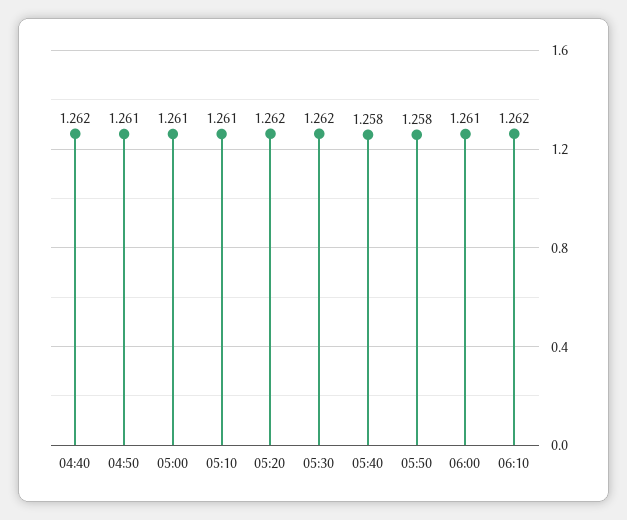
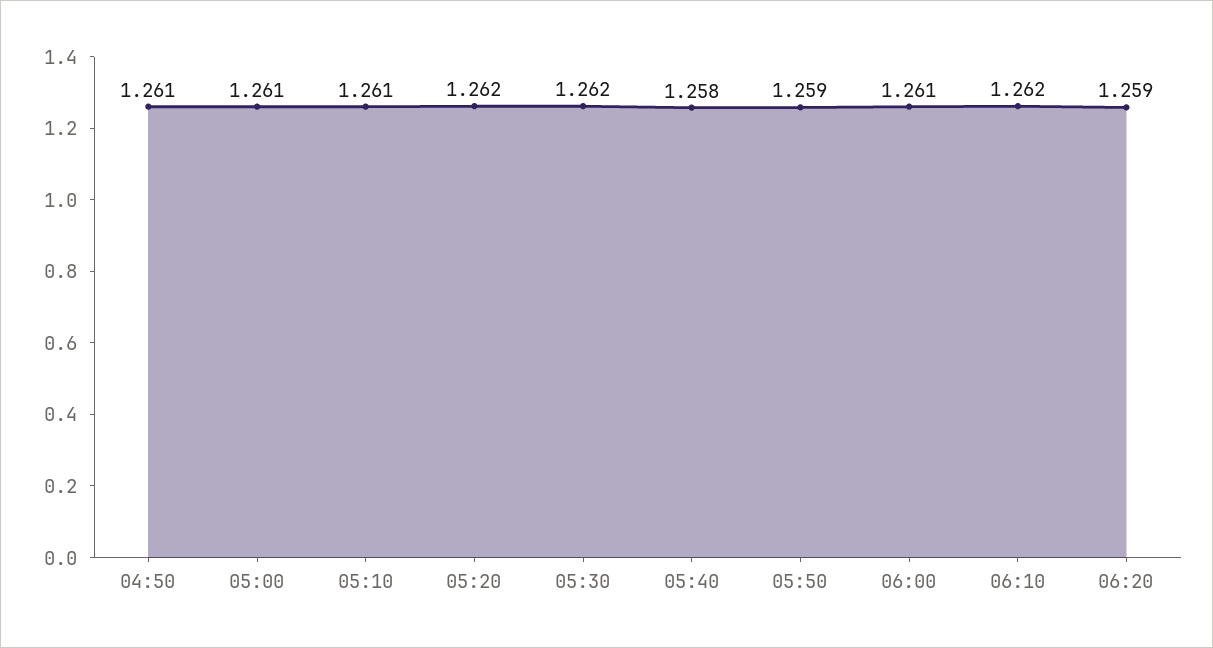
04:40: 1.262 -> none
05:50: 1.258 -> 1.259
06:20: none -> 1.259

